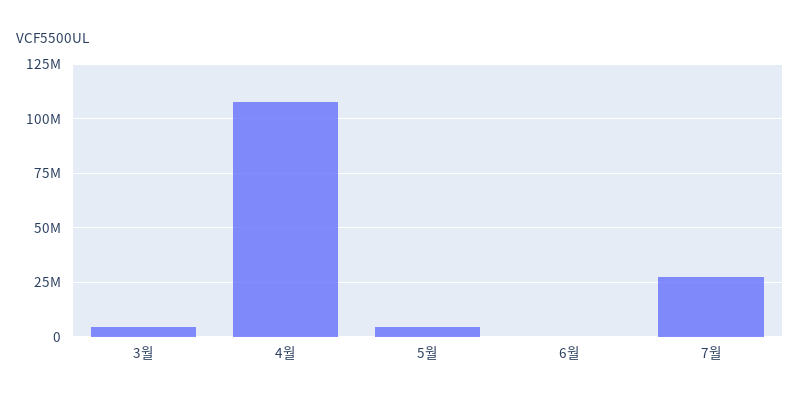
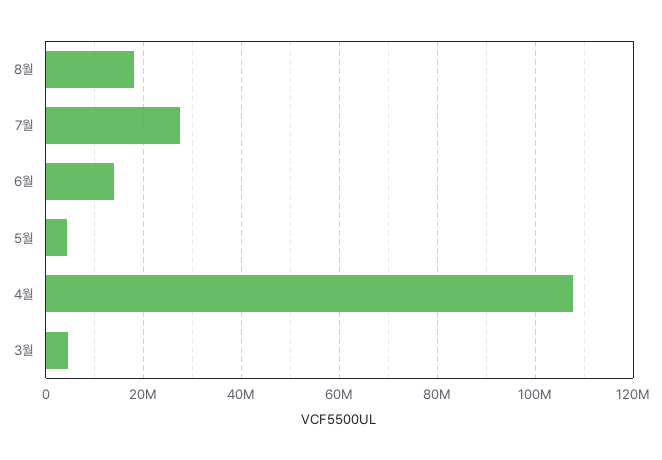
6월: 0 -> 14000000
8월: none -> 18000000

